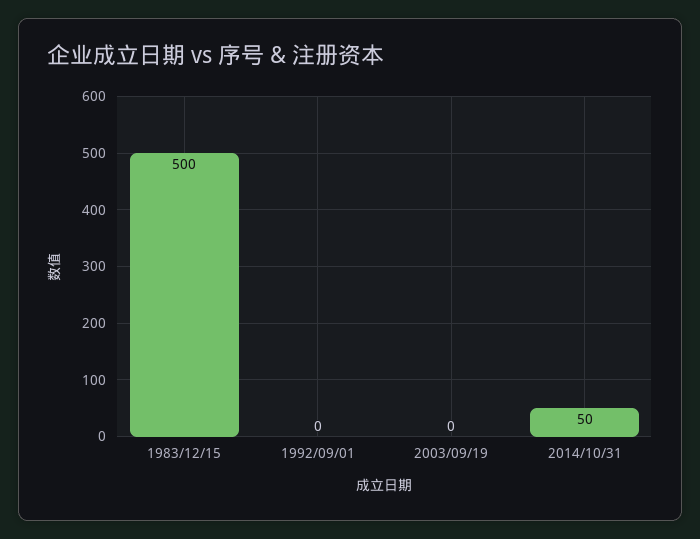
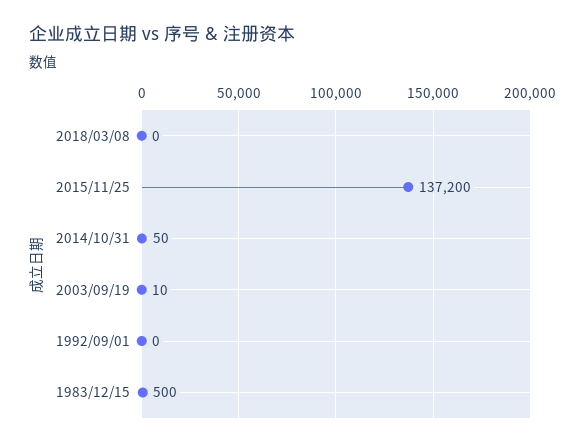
2003/09/19: 0 -> 10
2018/03/08: none -> 0
2015/11/25: none -> 137200

